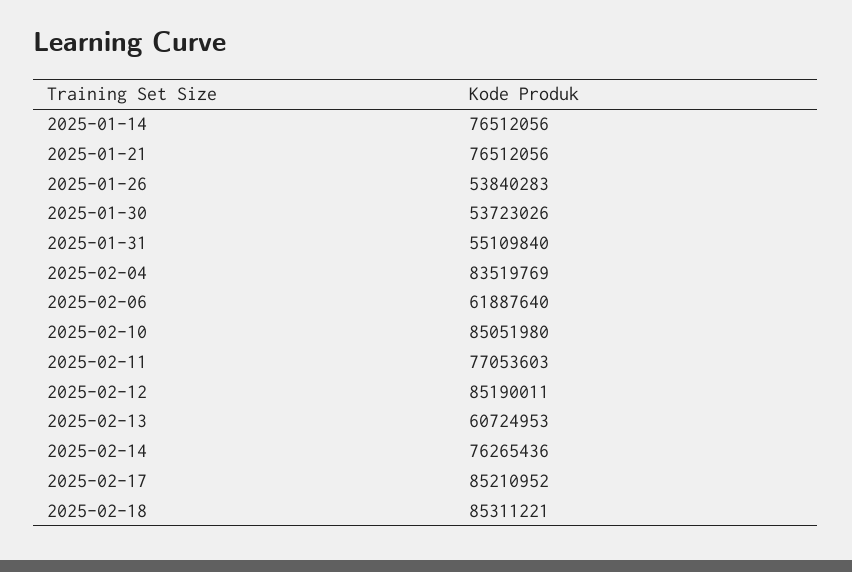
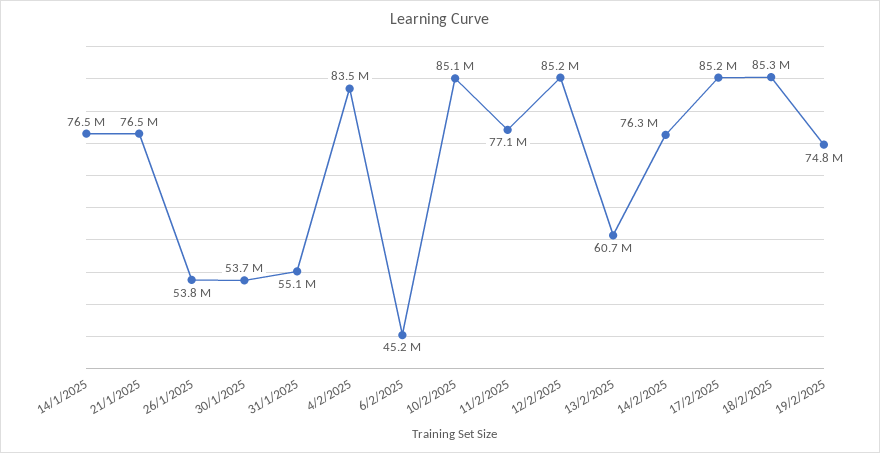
2025-02-06: 61887640 -> 45200000
19/2/2025: none -> 74800000

